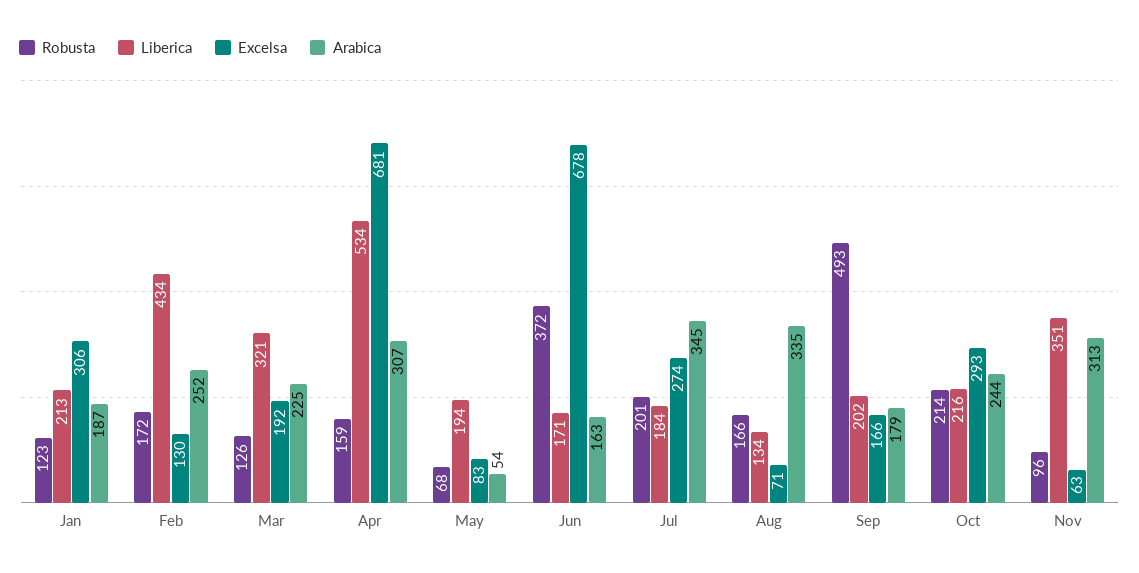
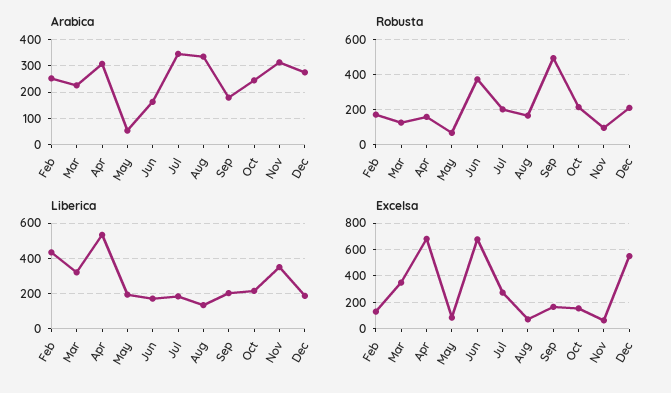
Robusta, Jan: 123 -> none
Liberica, Jan: 213 -> none
Excelsa, Jan: 306 -> none
Arabica, Jan: 187 -> none
Excelsa, Mar: 192 -> 350
Excelsa, Oct: 293 -> 150
Arabica, Dec: none -> 275
Robusta, Dec: none -> 200
Liberica, Dec: none -> 200
Excelsa, Dec: none -> 550

